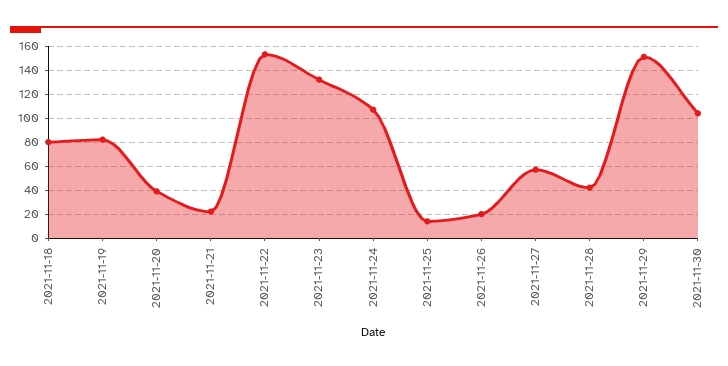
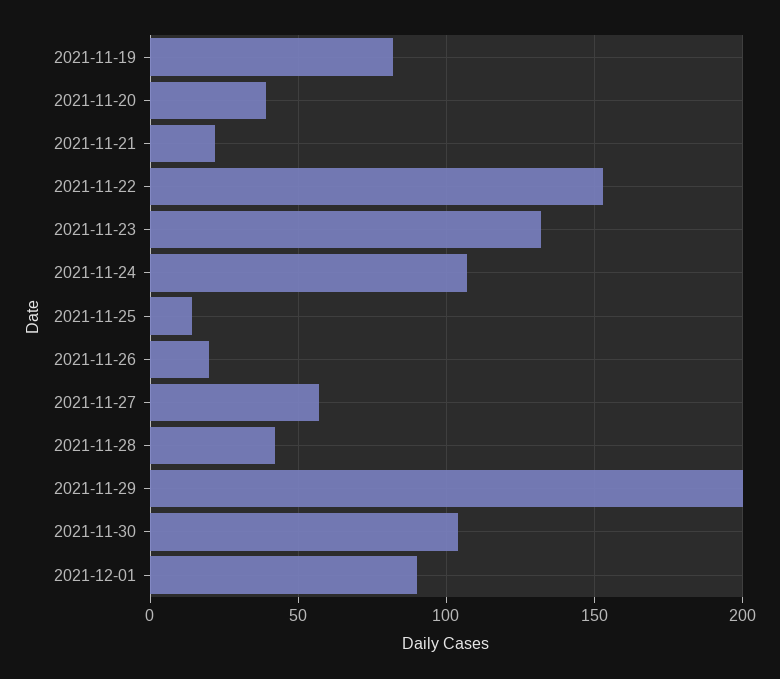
2021-11-18: 80 -> none
2021-11-29: 150 -> 200
2021-12-01: none -> 90

